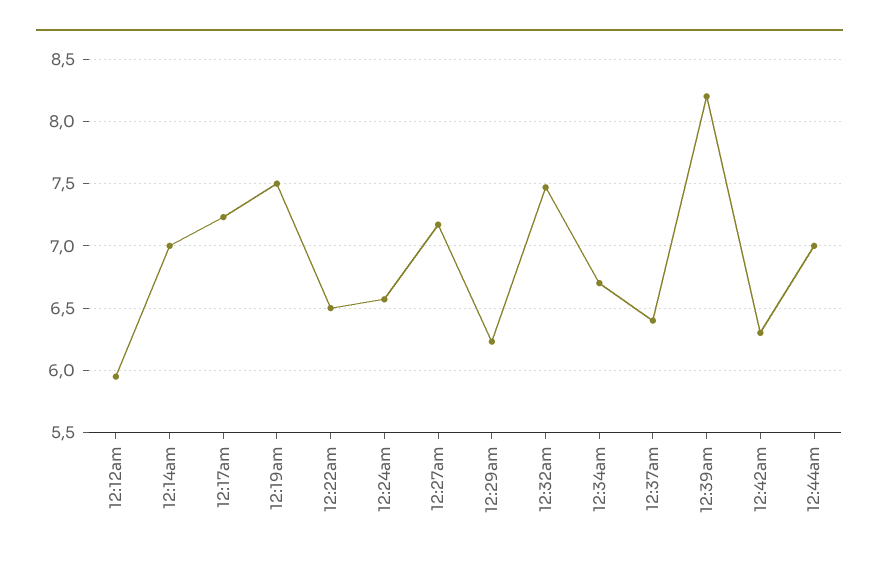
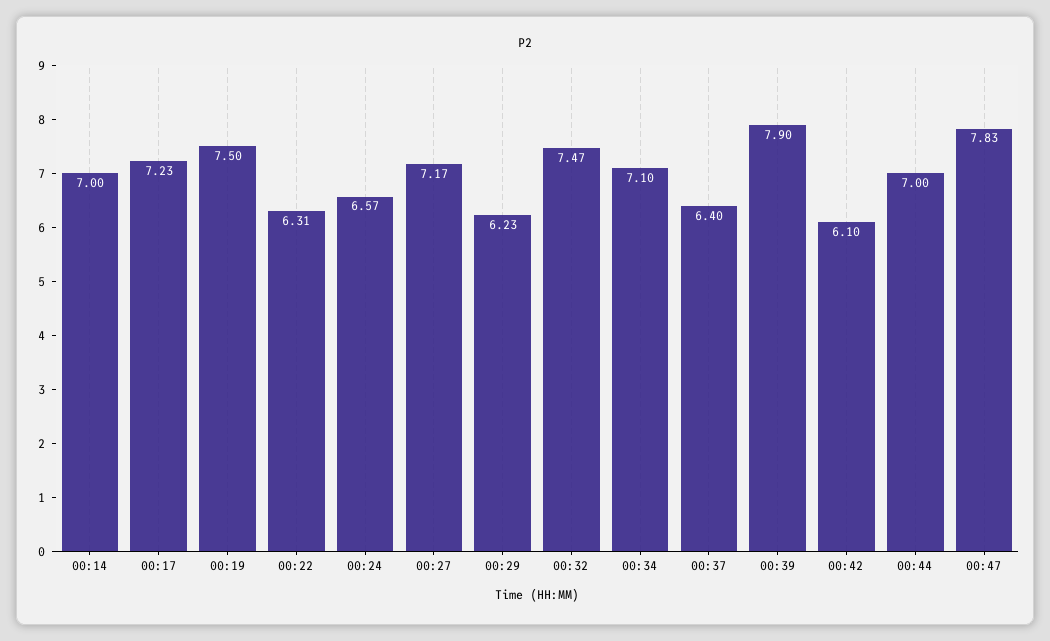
12:12am: 5.95 -> none
12:22am: 6.5 -> 6.31
12:34am: 6.7 -> 7.1
12:39am: 8.2 -> 7.9
12:42am: 6.3 -> 6.1
00:47: none -> 7.83

